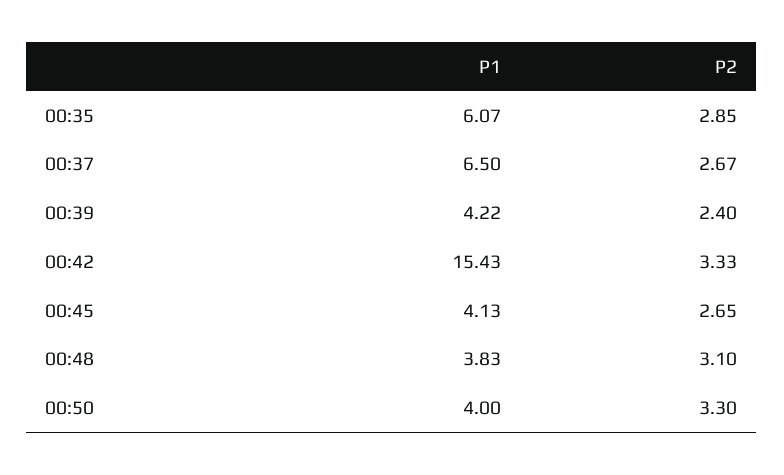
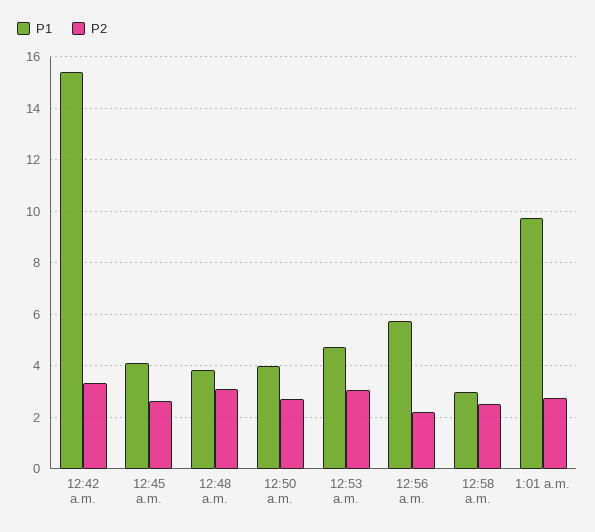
P1, 00:35: 6.07 -> none
P2, 00:35: 2.85 -> none
P1, 00:37: 6.5 -> none
P2, 00:37: 2.67 -> none
P1, 00:39: 4.22 -> none
P2, 00:39: 2.4 -> none
P2, 00:50: 3.3 -> 2.75
P1, 12:53 a.m.: none -> 4.75
P2, 12:53 a.m.: none -> 3
P1, 12:56 a.m.: none -> 5.75
P2, 12:56 a.m.: none -> 2.25
P1, 12:58 a.m.: none -> 3
P2, 12:58 a.m.: none -> 2.5
P1, 1:01 a.m.: none -> 9.75
P2, 1:01 a.m.: none -> 2.75

